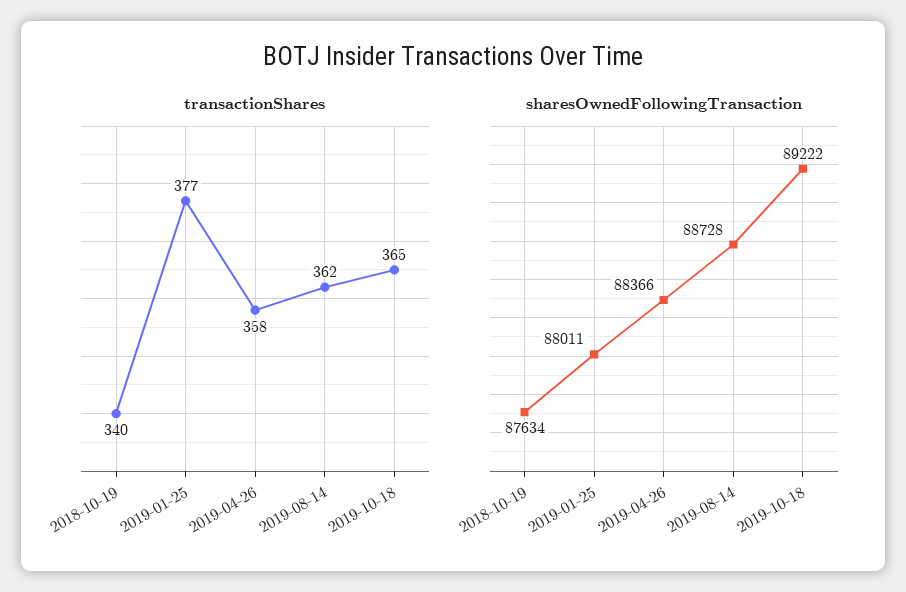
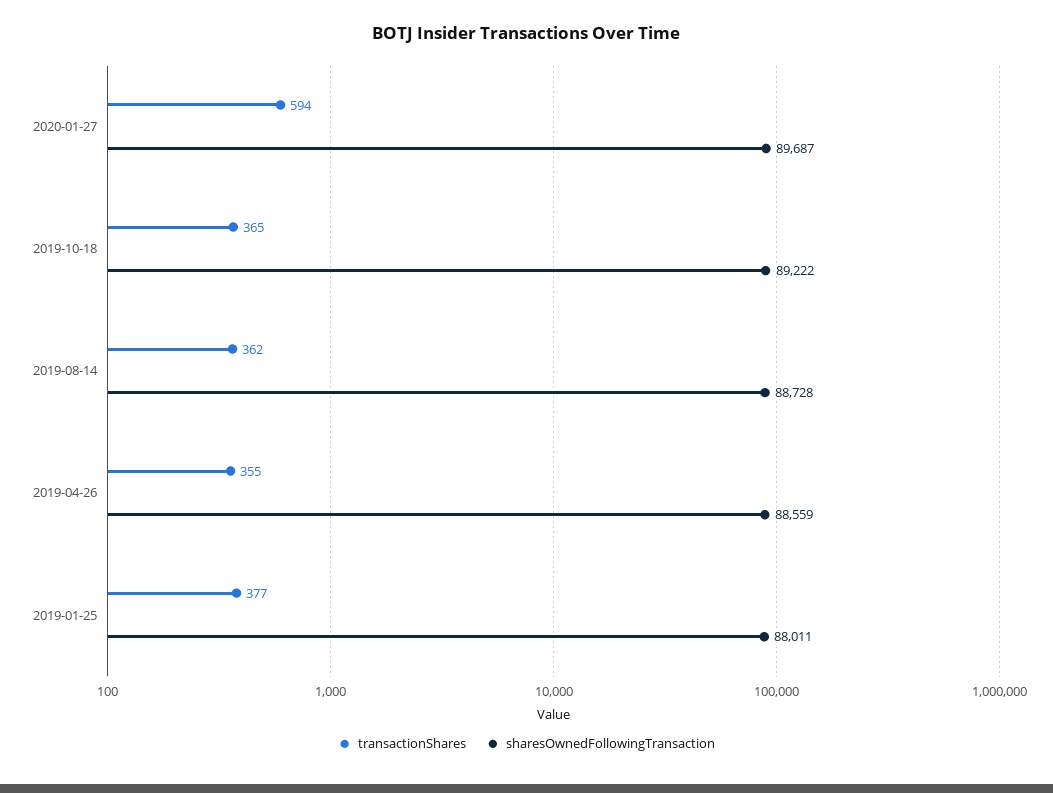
transactionShares, 2018-10-19: 340 -> none
transactionShares, 2019-04-26: 358 -> 355
sharesOwnedFollowingTransaction, 2018-10-19: 87634 -> none
sharesOwnedFollowingTransaction, 2019-04-26: 88366 -> 88559
transactionShares, 2020-01-27: none -> 594
sharesOwnedFollowingTransaction, 2020-01-27: none -> 89687

